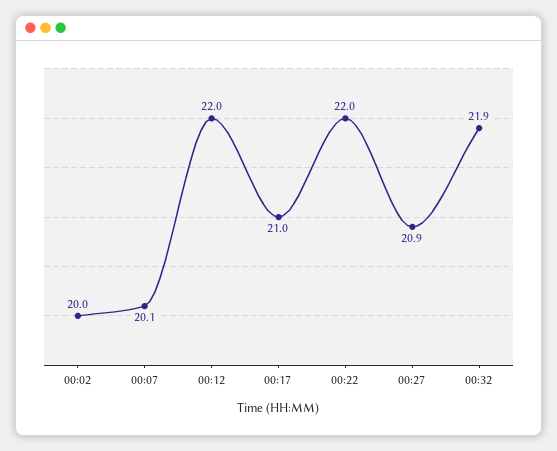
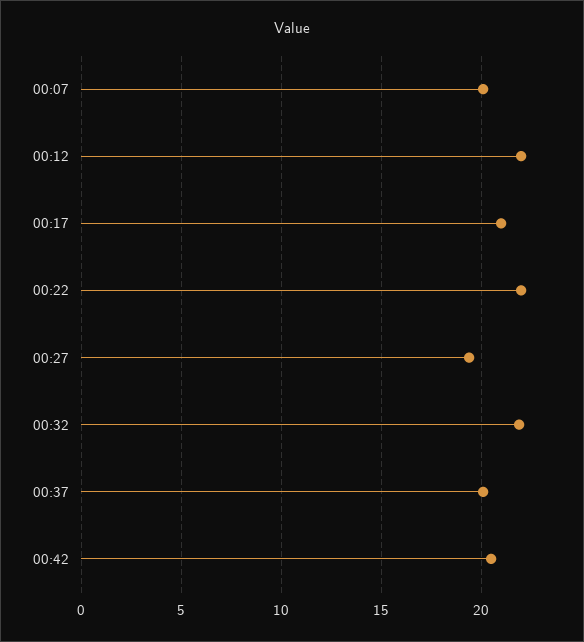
00:02: 20 -> none
00:27: 20.9 -> 19.5
00:37: none -> 20
00:42: none -> 20.5

